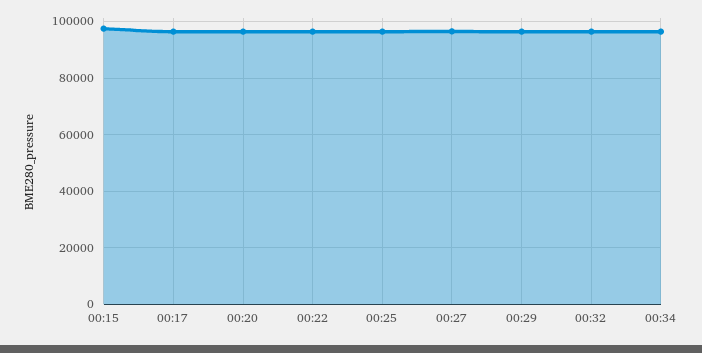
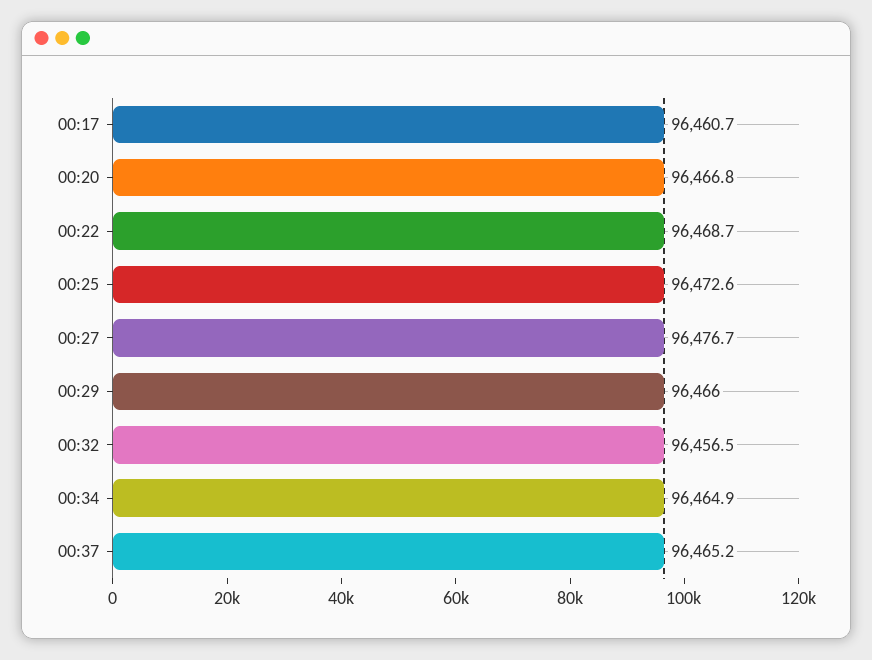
00:15: 97500 -> none
00:37: none -> 96465.2

